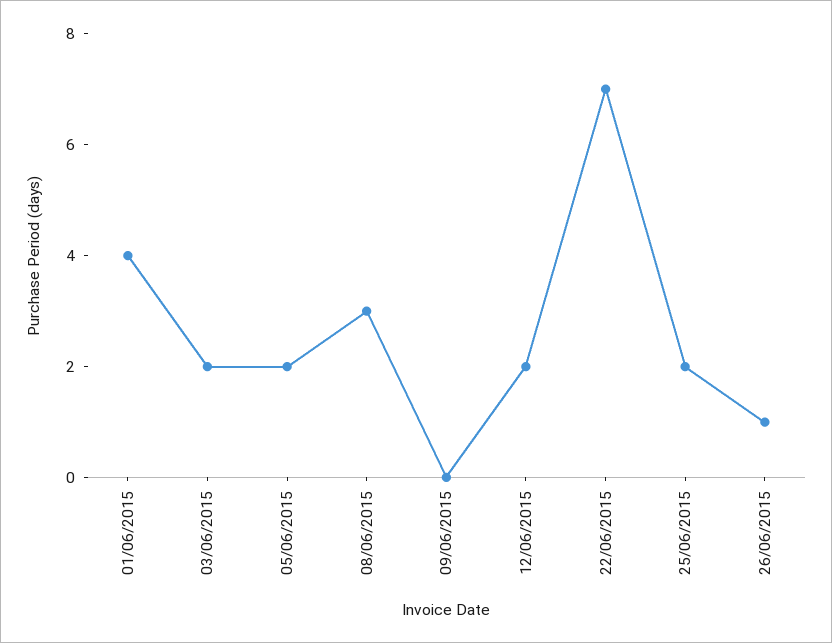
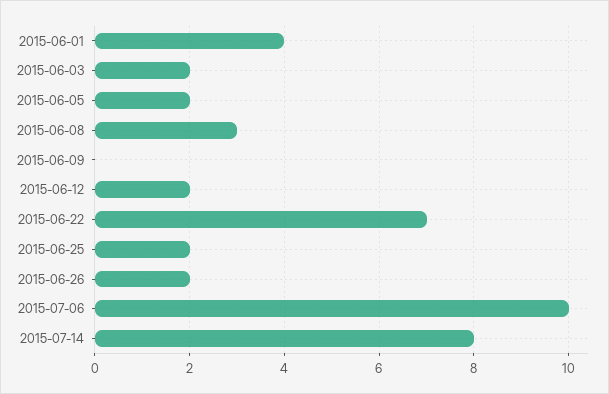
26/06/2015: 1 -> 2
2015-07-06: none -> 10
2015-07-14: none -> 8

